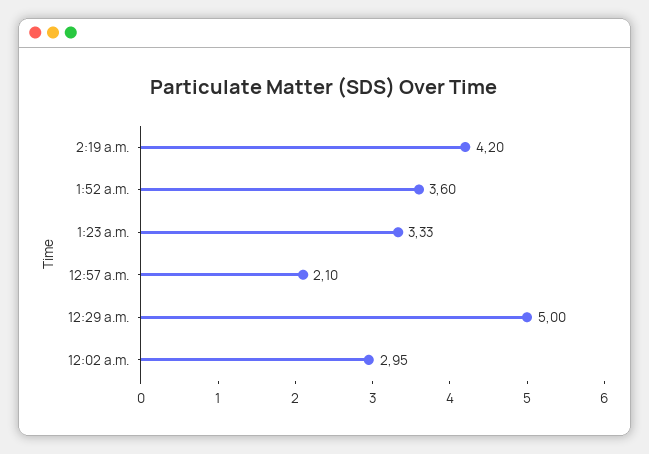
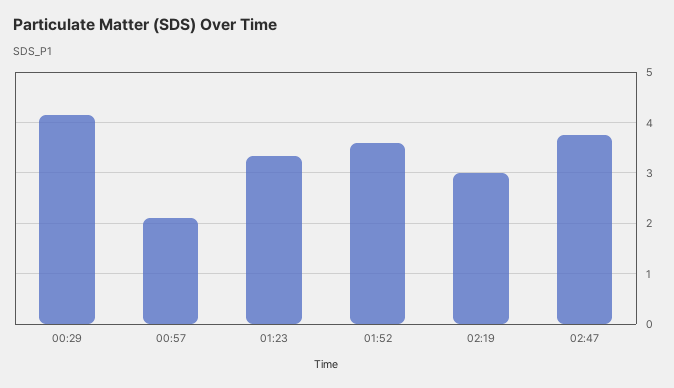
2:19 a.m.: 4.2 -> 3
12:29 a.m.: 5 -> 4.2
12:02 a.m.: 2.95 -> none
02:47: none -> 3.8

